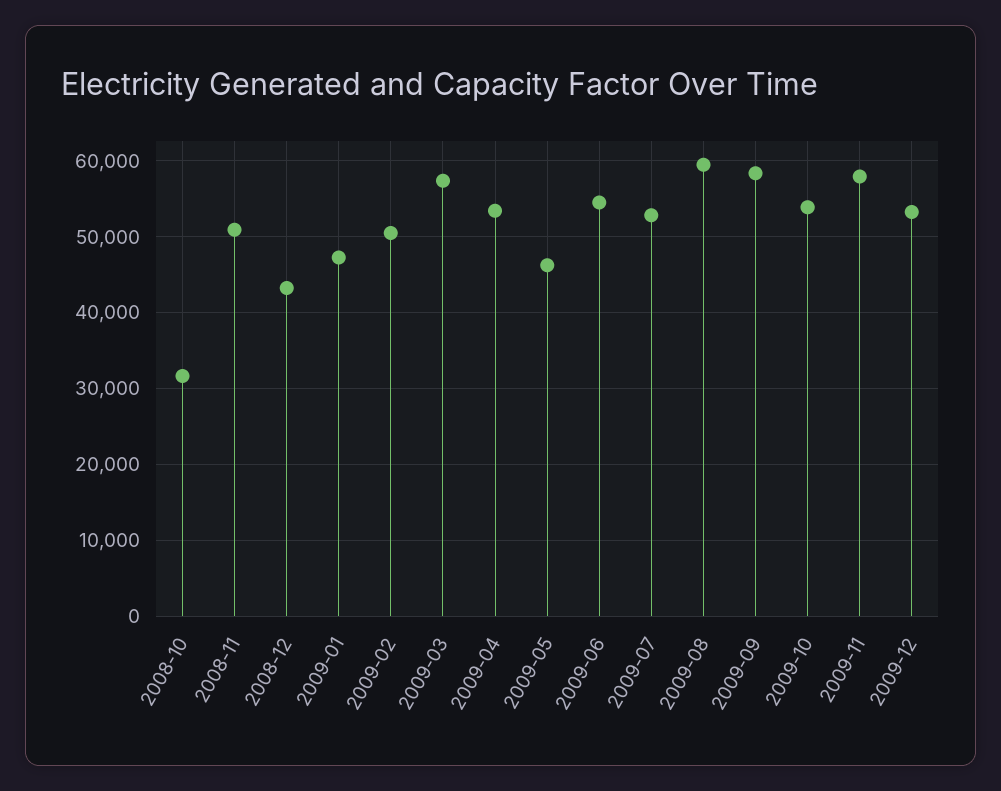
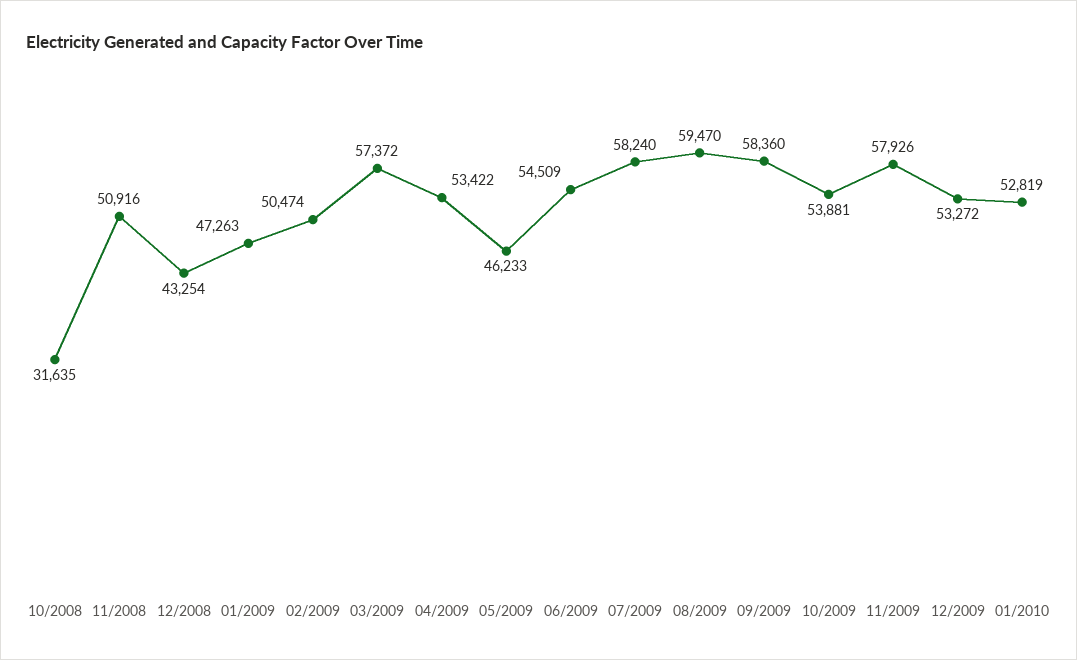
2009-07: 53000 -> 58240
01/2010: none -> 52819

